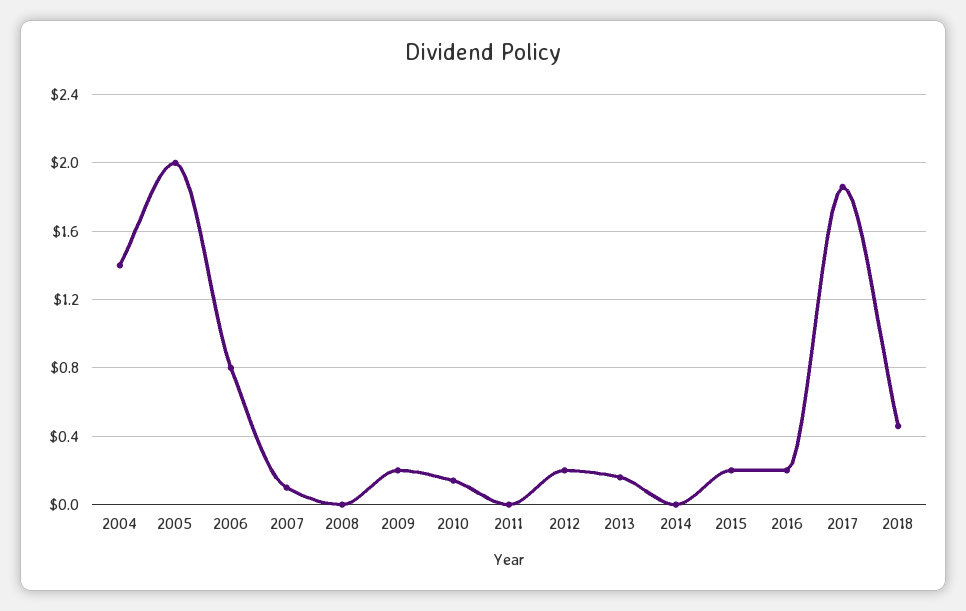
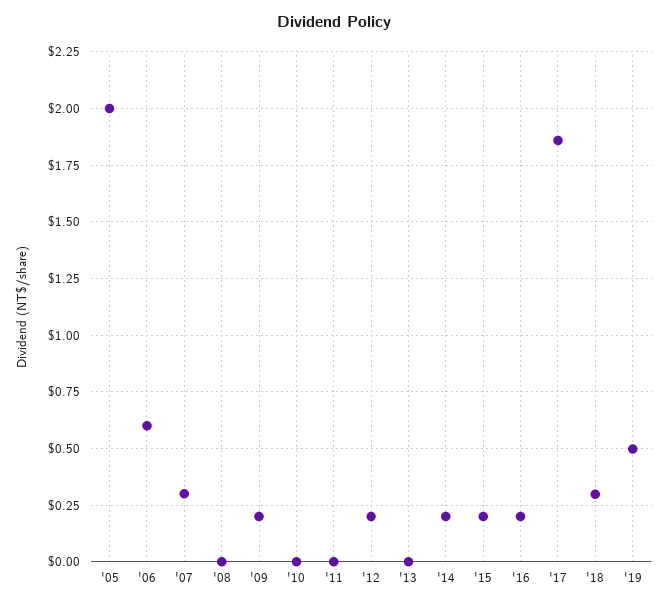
2004: 1.4 -> none
2006: 0.8 -> 0.6
2007: 0.1 -> 0.3
2010: 0.15 -> 0
2013: 0.15 -> 0
2014: 0 -> 0.2
2018: 0.45 -> 0.3
'19: none -> 0.5

